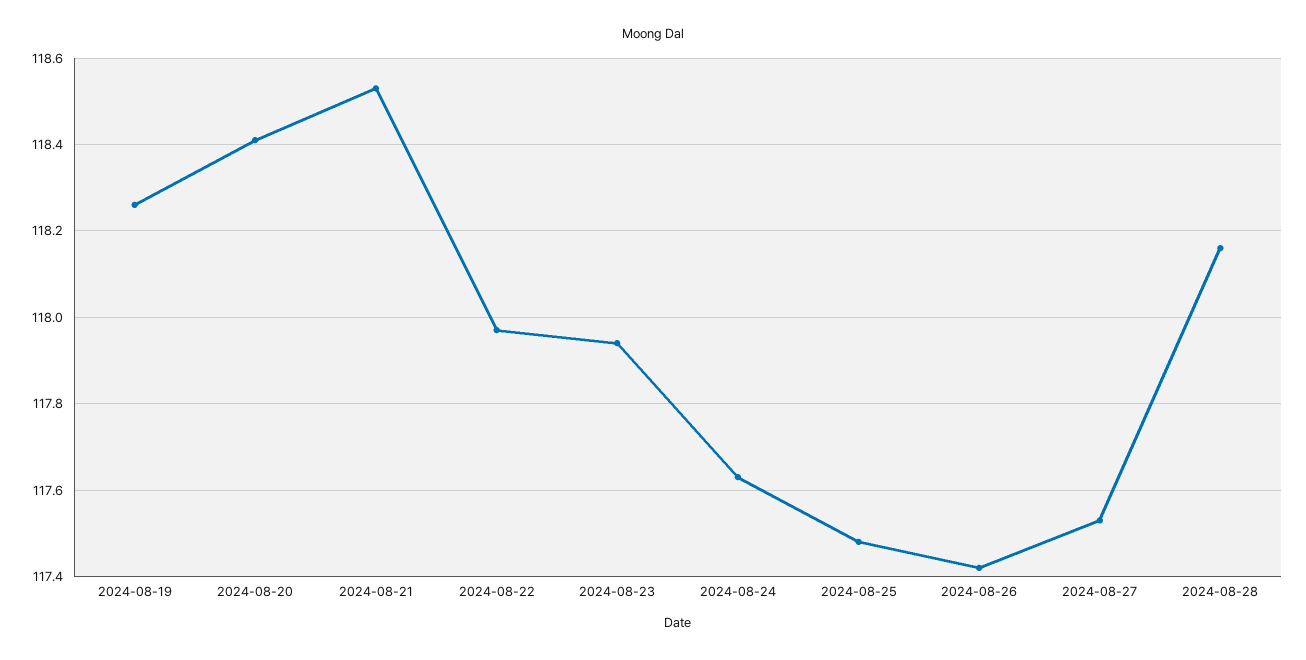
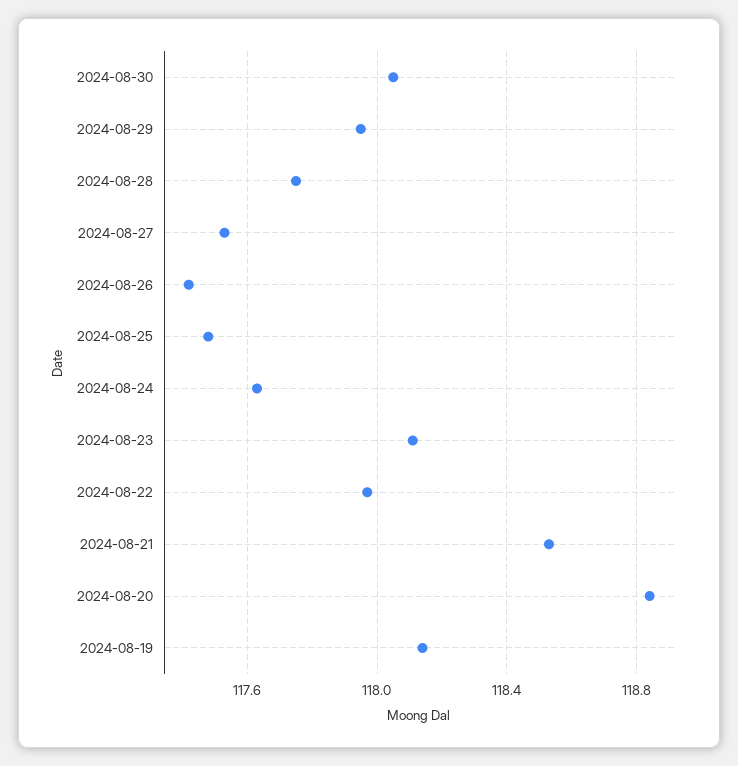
2024-08-19: 118.25 -> 118.15
2024-08-20: 118.4 -> 118.85
2024-08-23: 117.95 -> 118.1
2024-08-28: 118.15 -> 117.75
2024-08-30: none -> 118.05
2024-08-29: none -> 117.95

